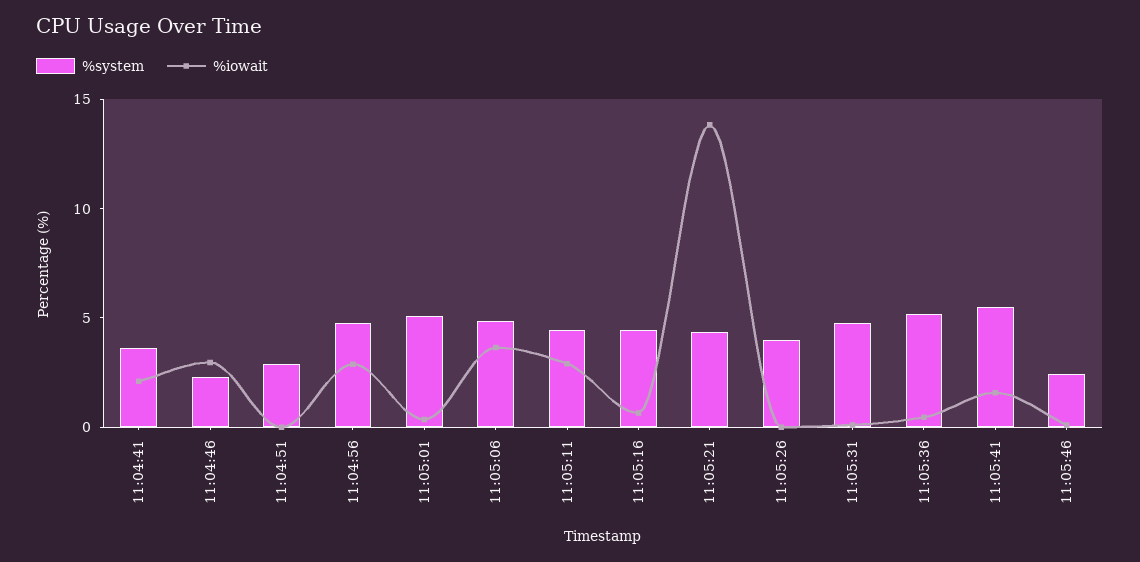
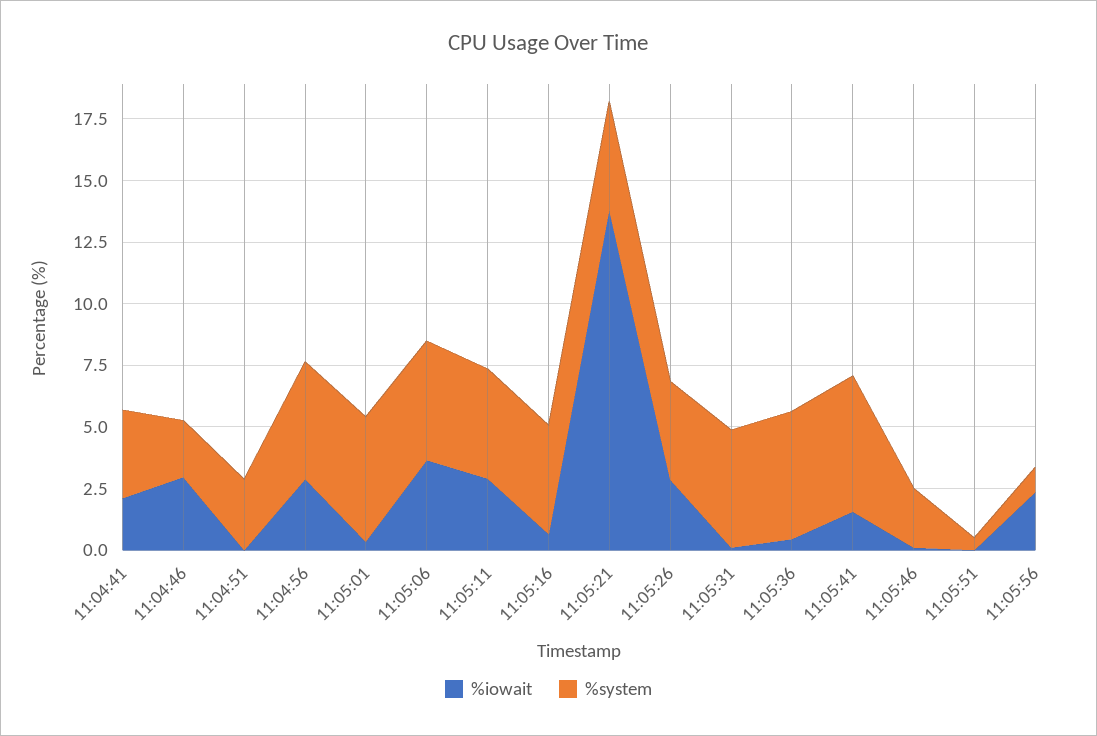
%iowait, 11:05:26: 0 -> 3
%iowait, 11:05:51: none -> 0
%system, 11:05:51: none -> 0.5
%iowait, 11:05:56: none -> 2.5
%system, 11:05:56: none -> 1

